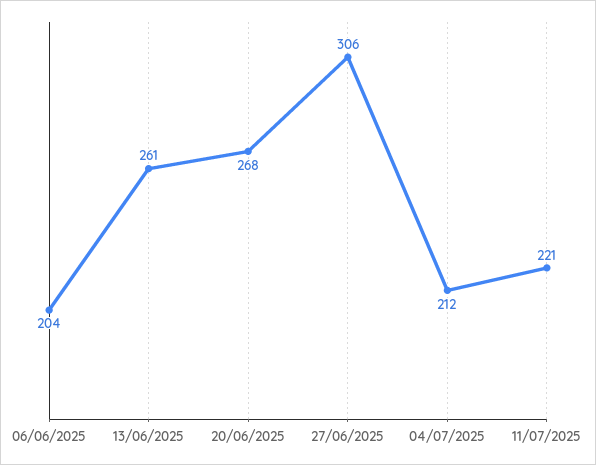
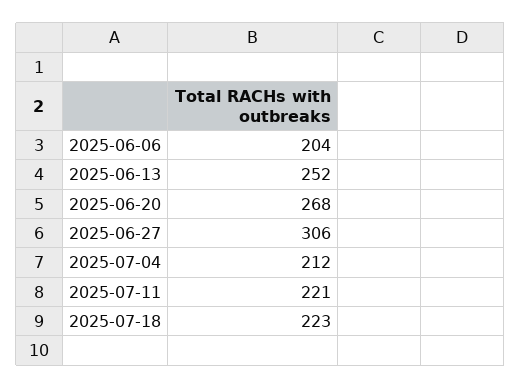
13/06/2025: 261 -> 252
2025-07-18: none -> 223

